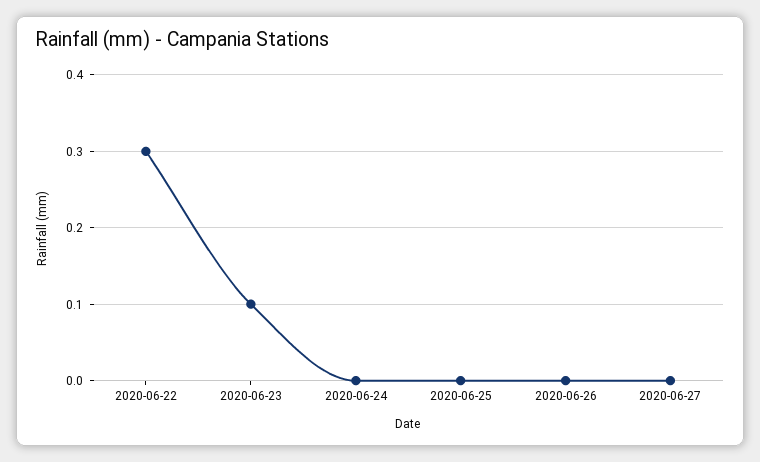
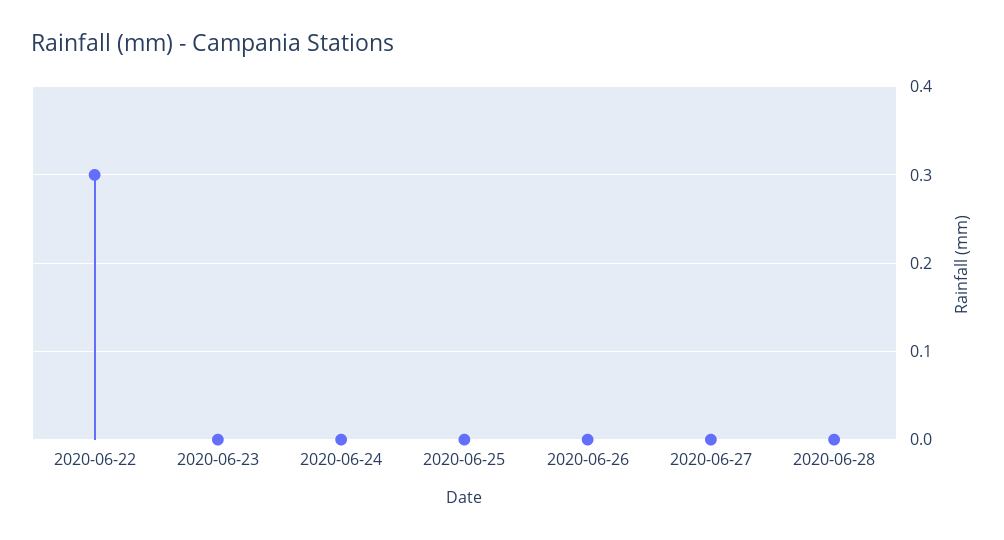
2020-06-23: 0.1 -> 0
2020-06-28: none -> 0

